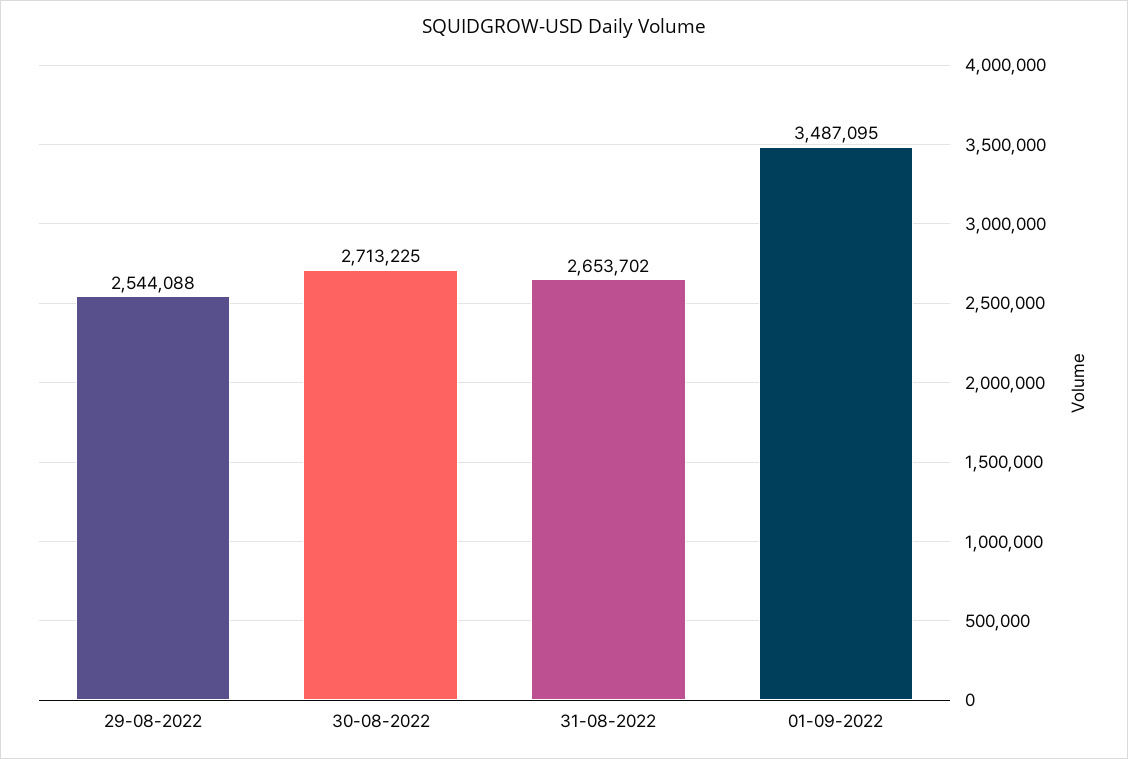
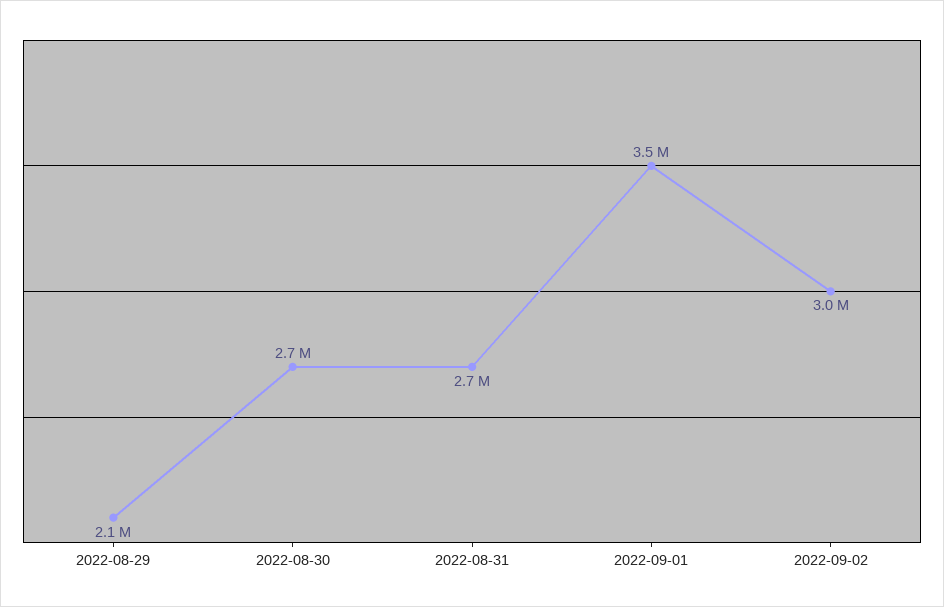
29-08-2022: 2544088 -> 2100000
2022-09-02: none -> 3000000

